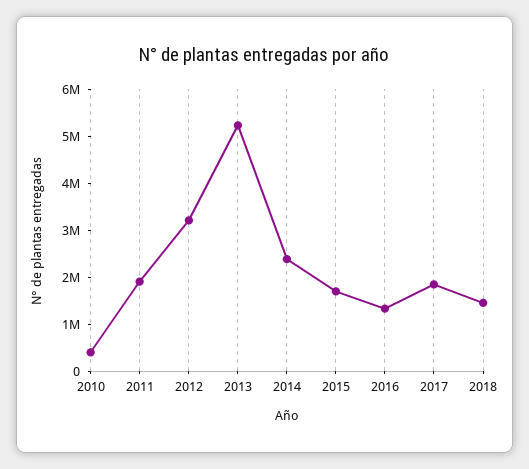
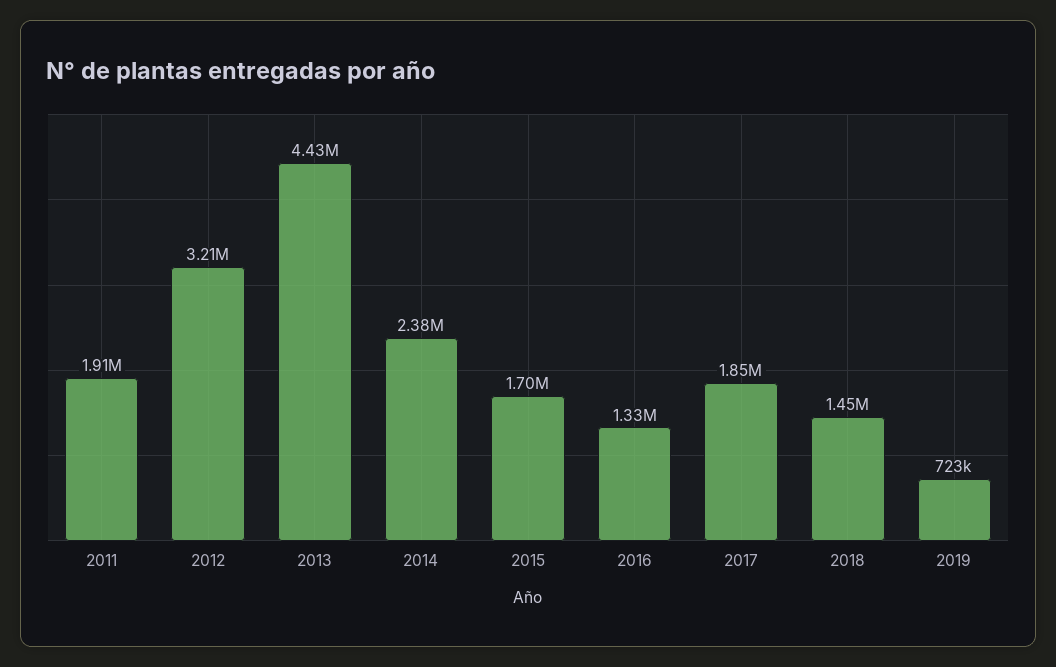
2010: 400000 -> none
2013: 5200000 -> 4430000
2019: none -> 723000

